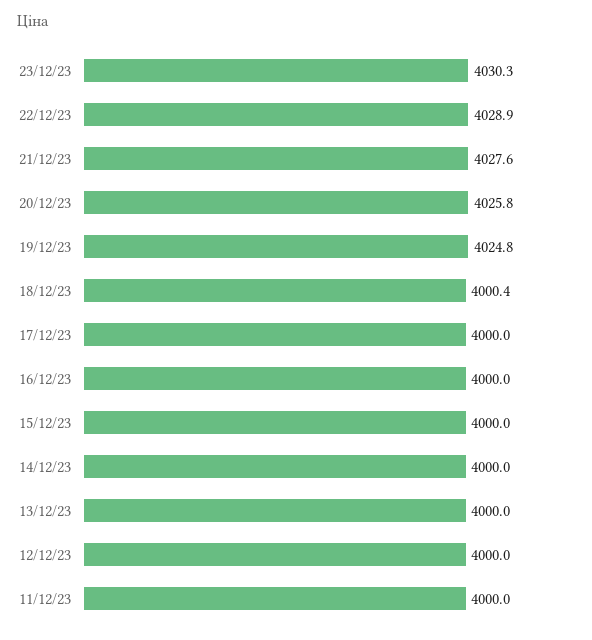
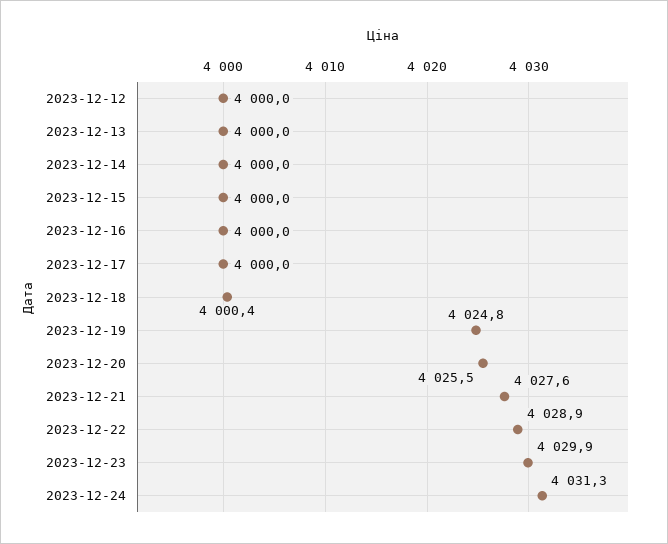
23/12/23: 4030.3 -> 4029.9
20/12/23: 4025.8 -> 4025.5
11/12/23: 4000 -> none
2023-12-24: none -> 4031.3

